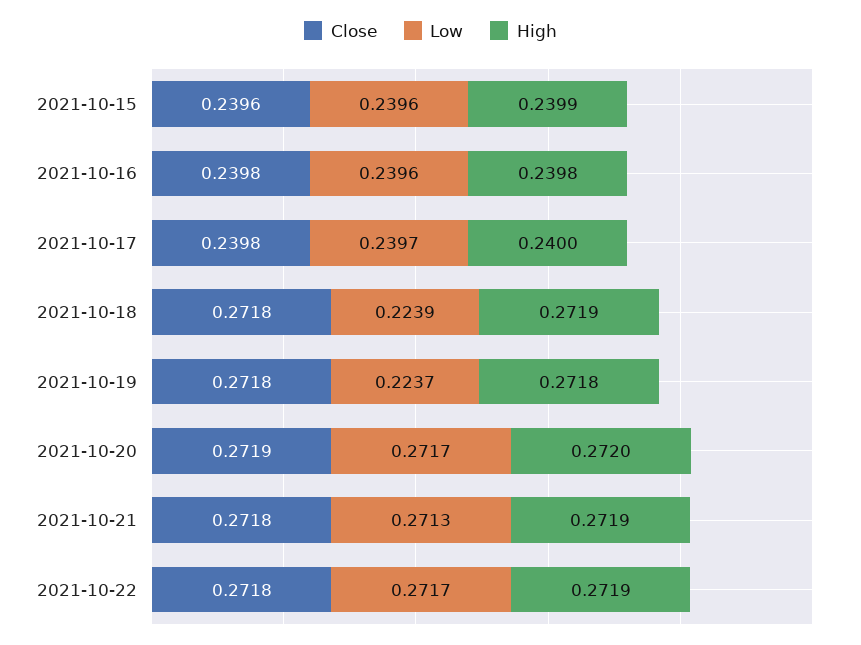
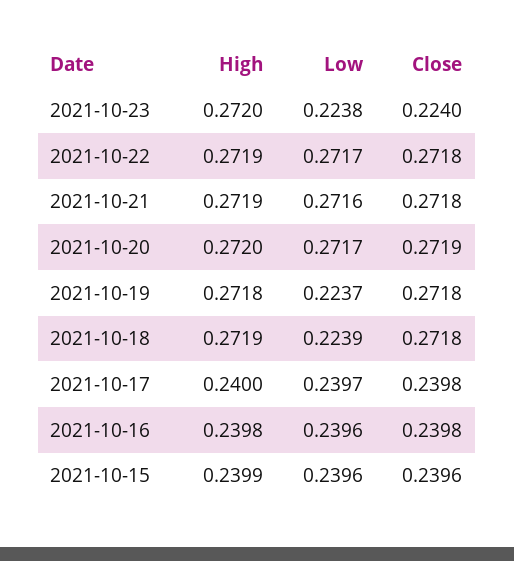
Low, 2021-10-21: 0.2713 -> 0.2716
High, 2021-10-23: none -> 0.272
Low, 2021-10-23: none -> 0.2238
Close, 2021-10-23: none -> 0.224

